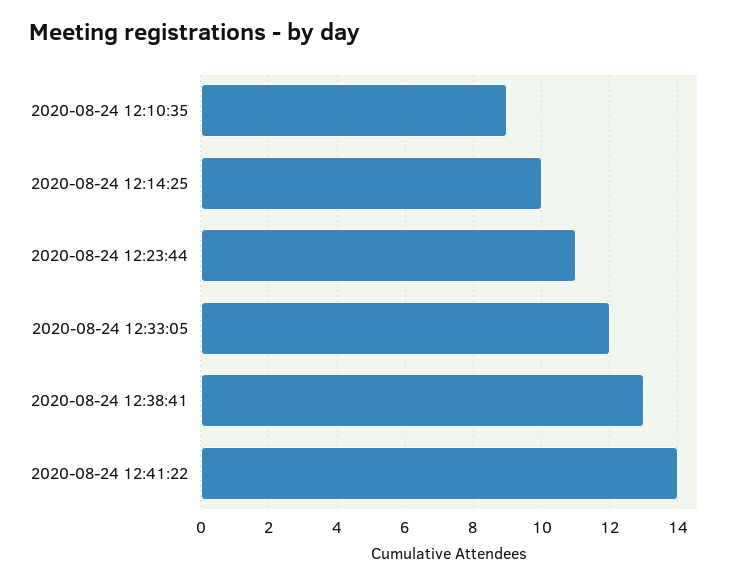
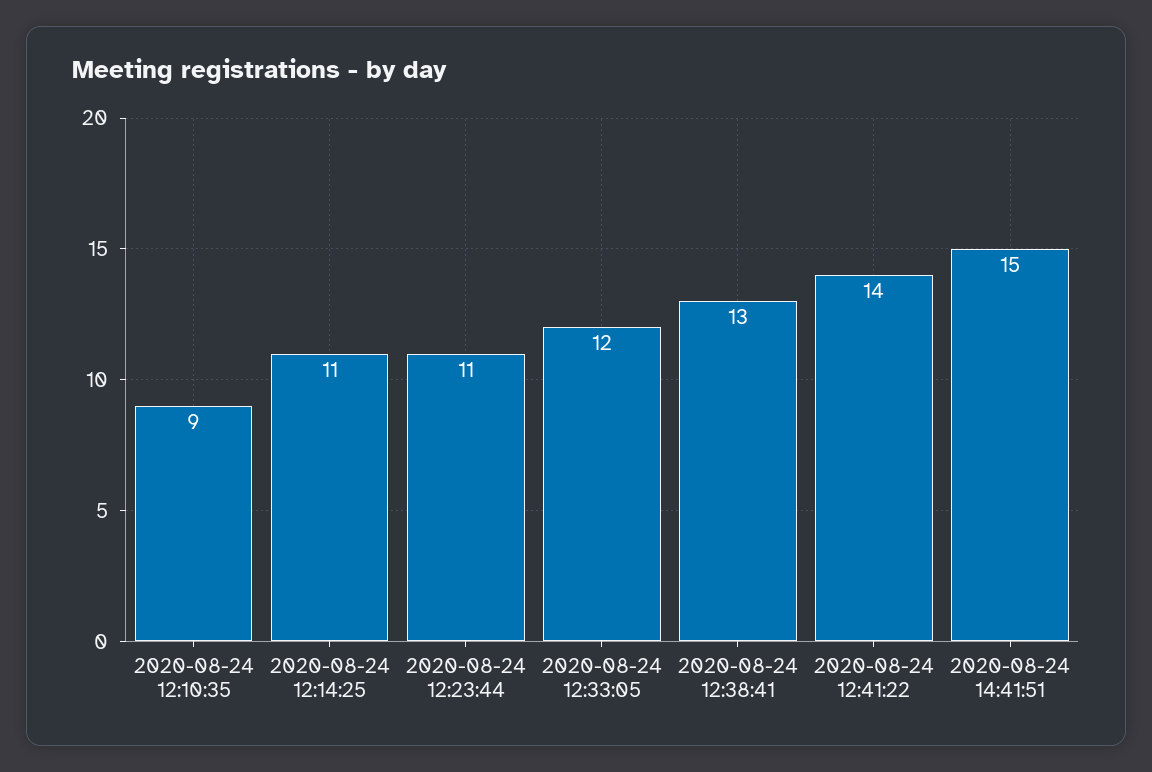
2020-08-24 12:14:25: 10 -> 11
2020-08-24 14:41:51: none -> 15

